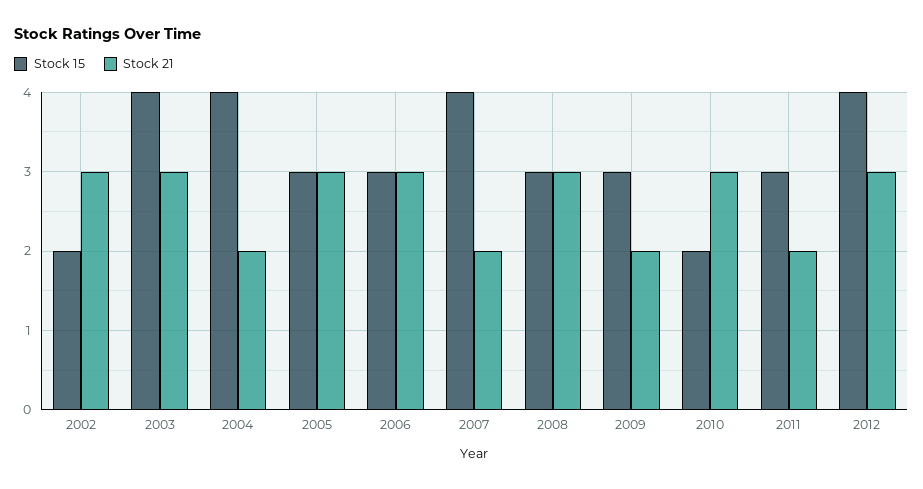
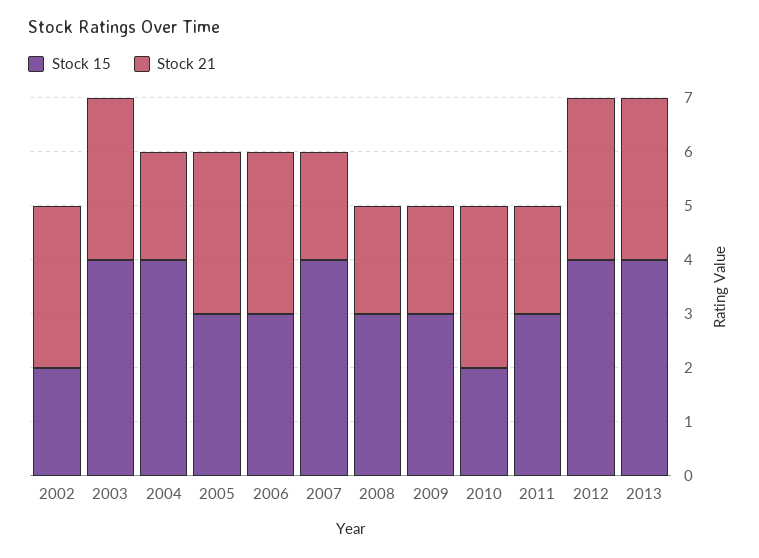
Stock 21, 2008: 3 -> 2
Stock 15, 2013: none -> 4
Stock 21, 2013: none -> 3

